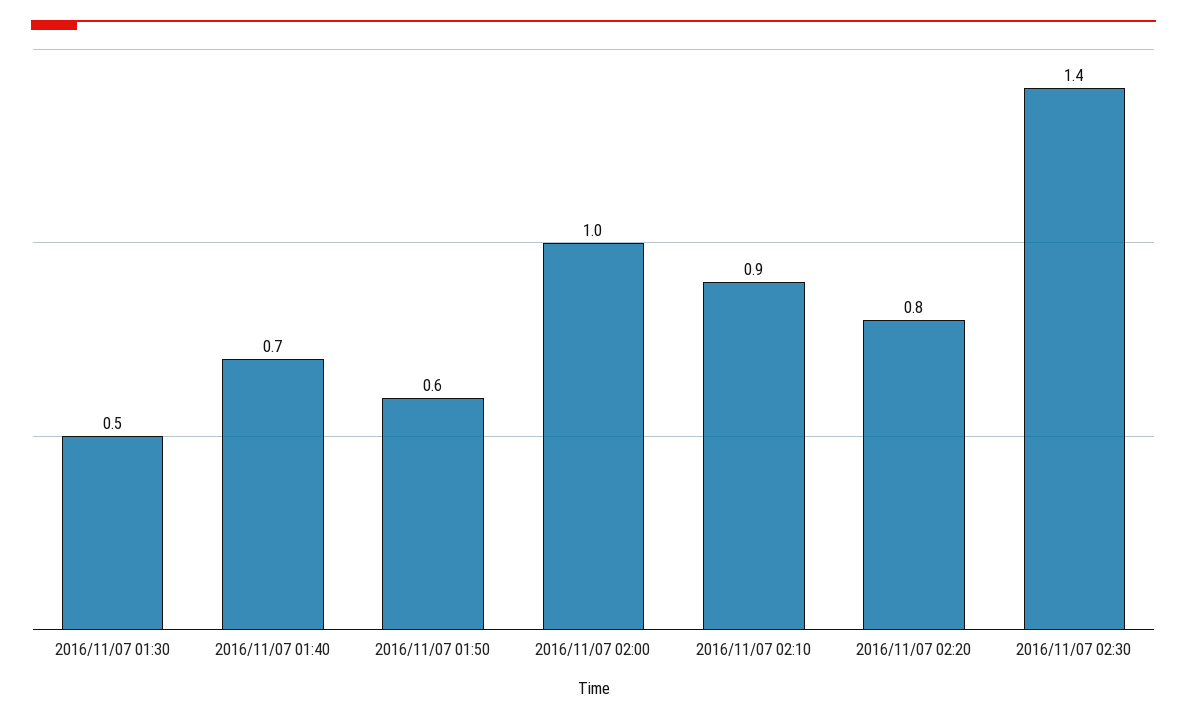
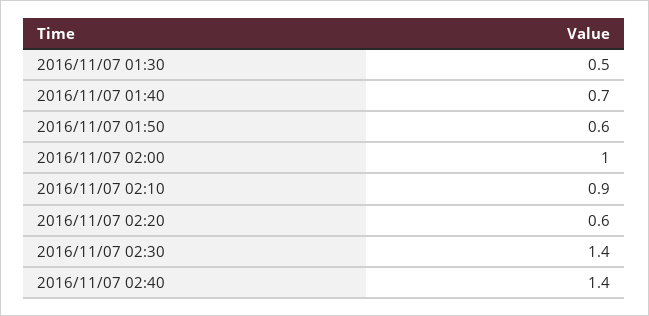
2016/11/07 02:20: 0.8 -> 0.6
2016/11/07 02:40: none -> 1.4

